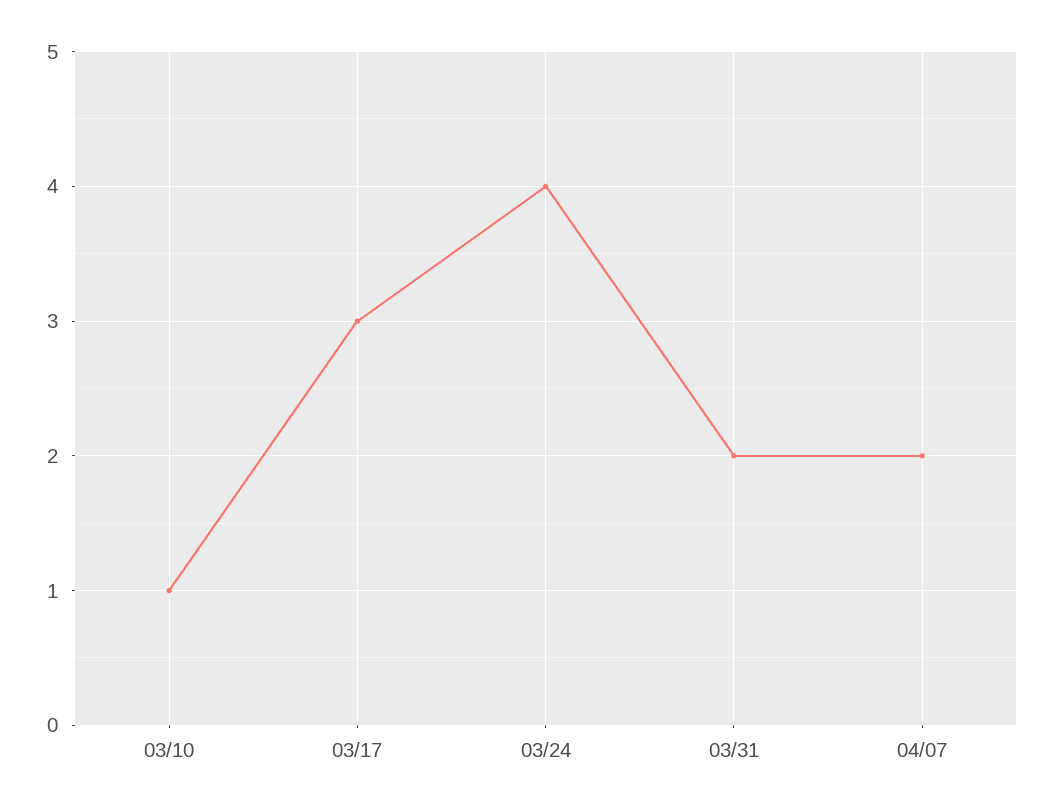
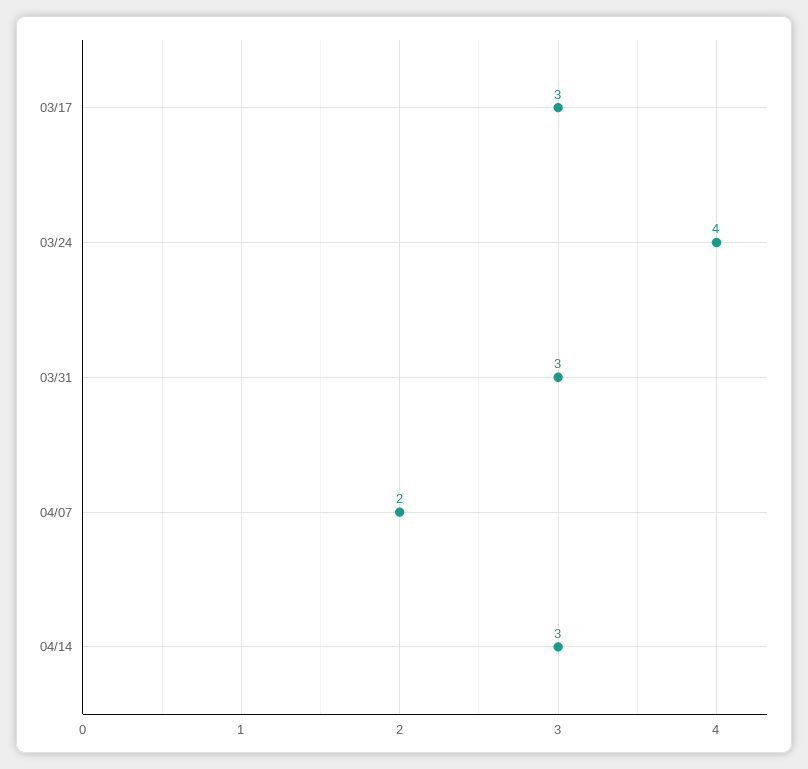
03/10: 1 -> none
03/31: 2 -> 3
04/14: none -> 3

